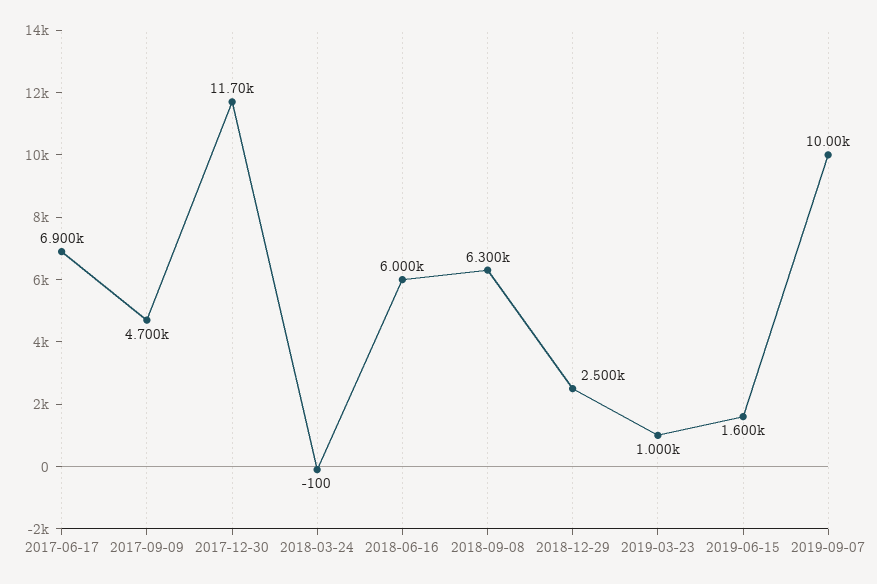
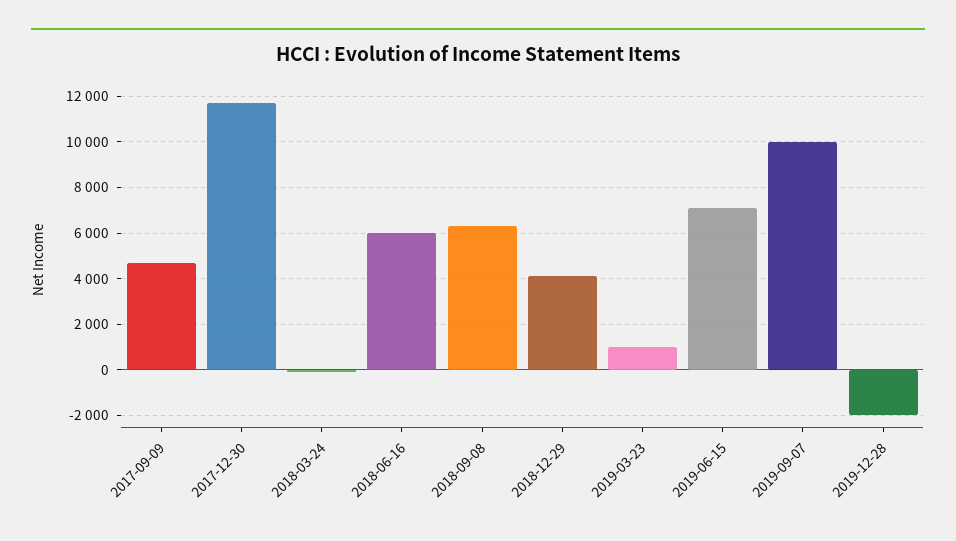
2017-06-17: 6900 -> none
2018-12-29: 2500 -> 4000
2019-06-15: 1600 -> 7000
2019-12-28: none -> -2000

